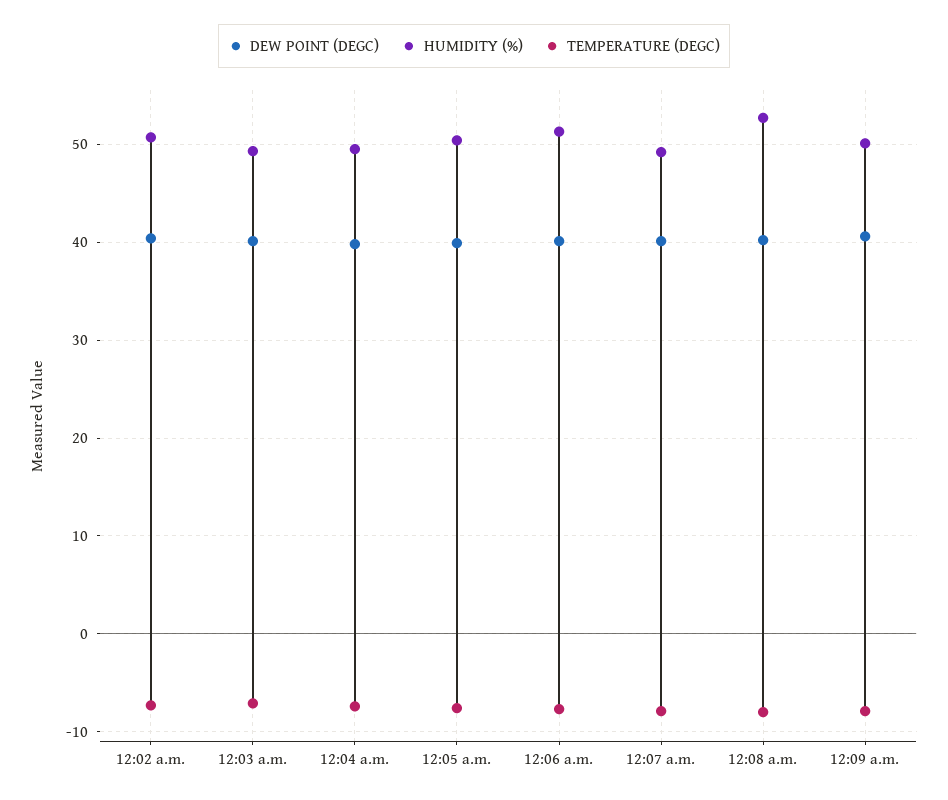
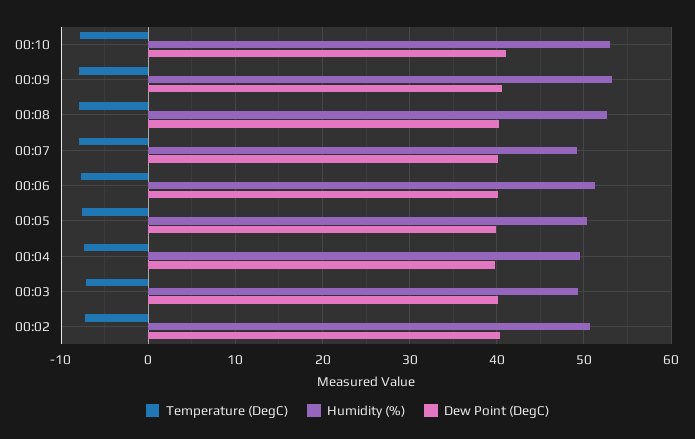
HUMIDITY (%), 12:09 a.m.: 50 -> 53
TEMPERATURE (DEGC), 00:10: none -> -8
HUMIDITY (%), 00:10: none -> 53
DEW POINT (DEGC), 00:10: none -> 41

